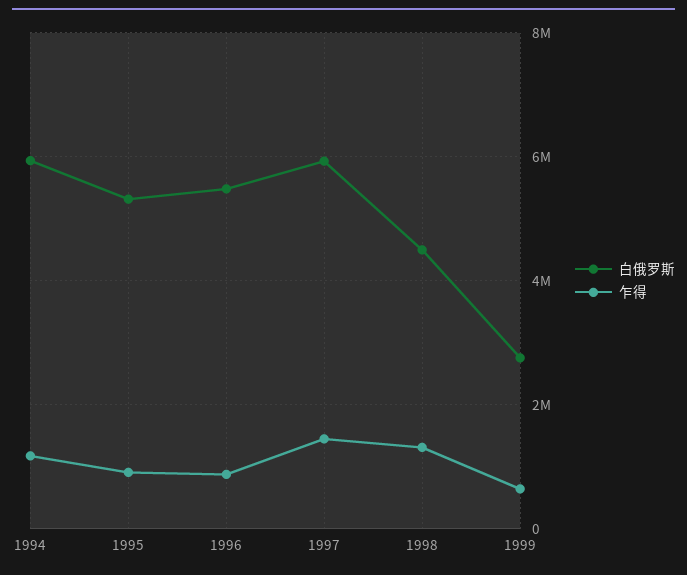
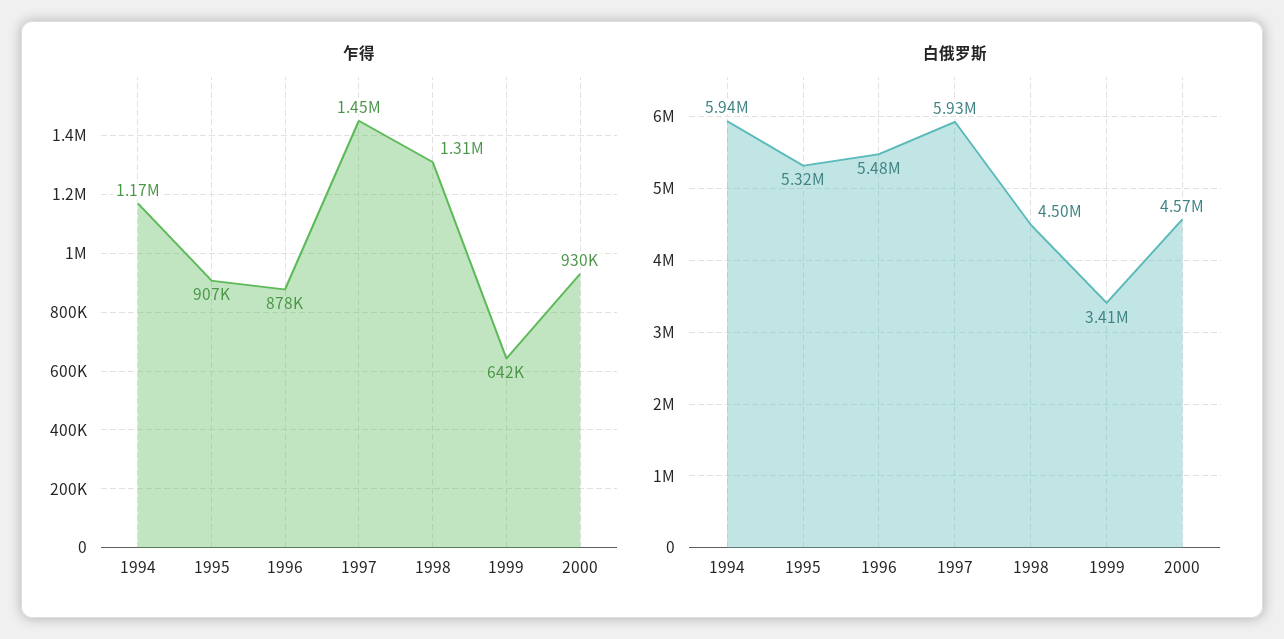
白俄罗斯, 1999: 2800000 -> 3410000
乍得, 2000: none -> 930000
白俄罗斯, 2000: none -> 4570000

